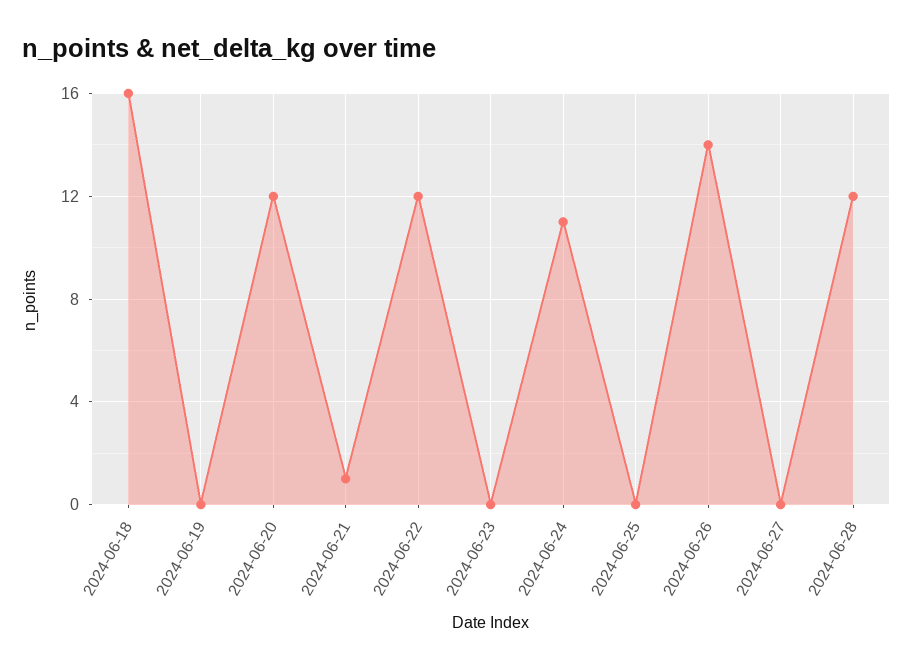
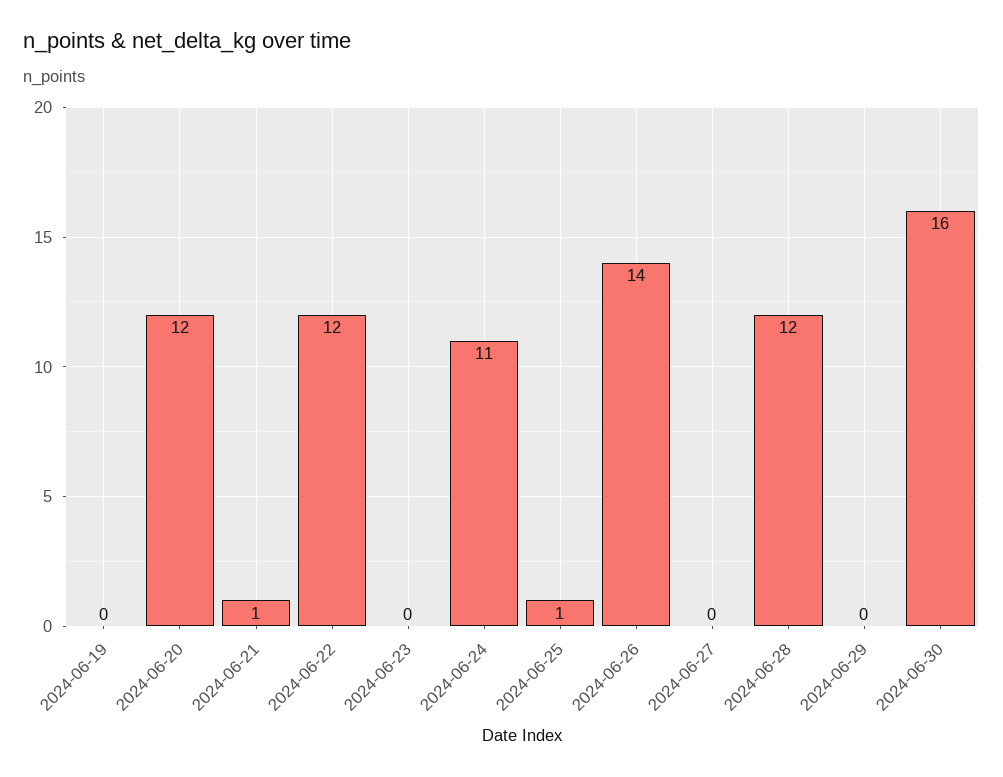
2024-06-18: 16 -> none
2024-06-25: 0 -> 1
2024-06-29: none -> 0
2024-06-30: none -> 16

